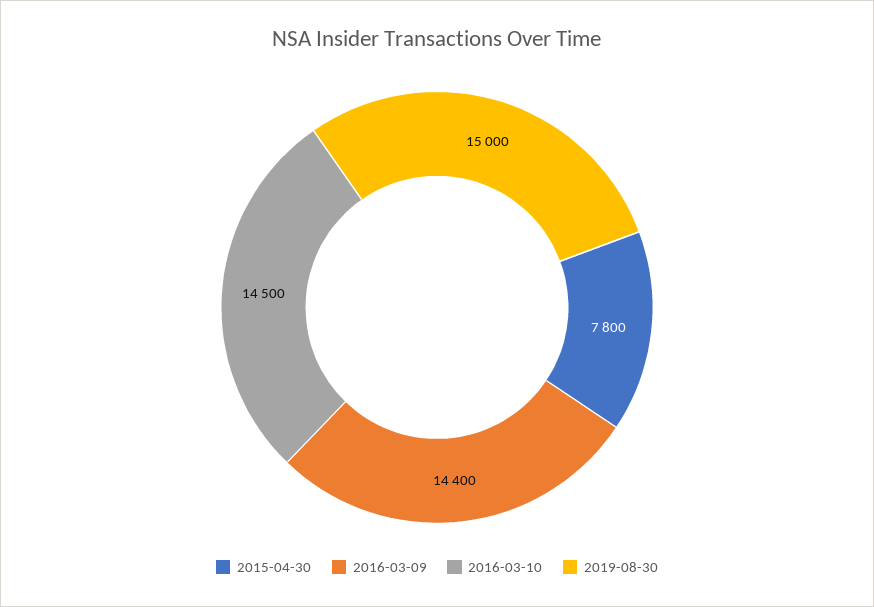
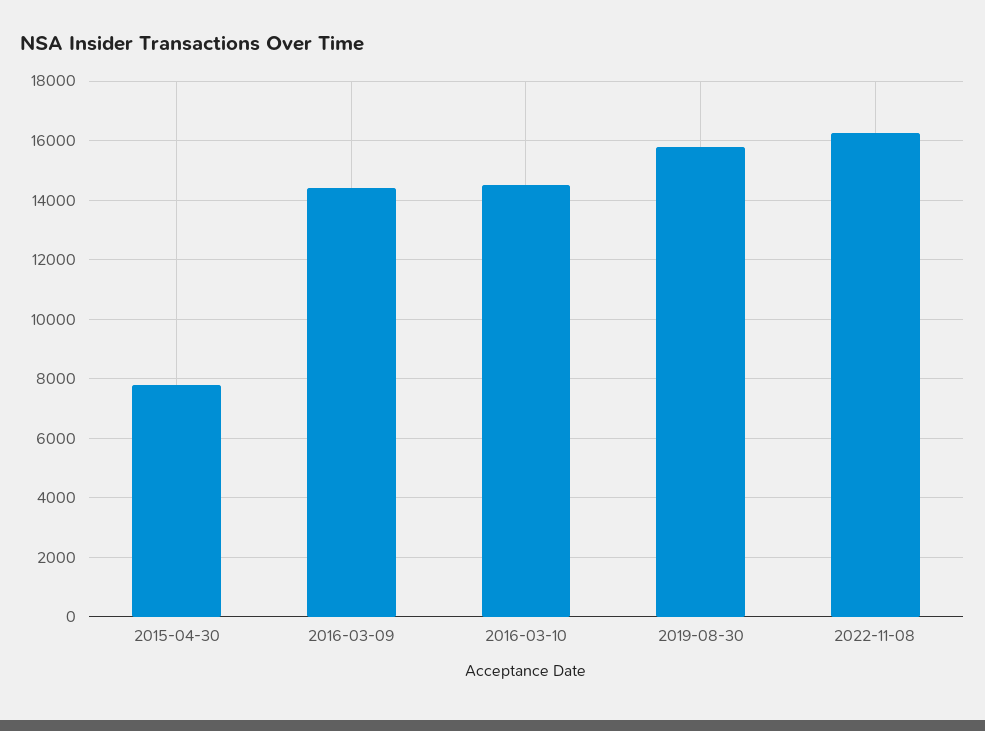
2019-08-30: 15000 -> 15750
2022-11-08: none -> 16250

